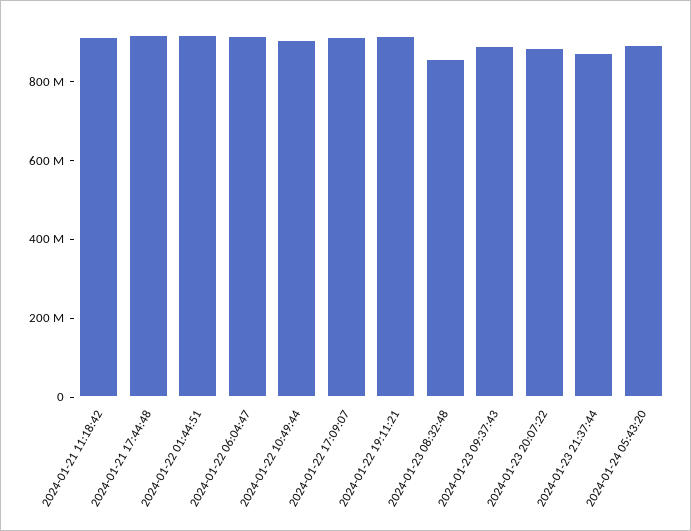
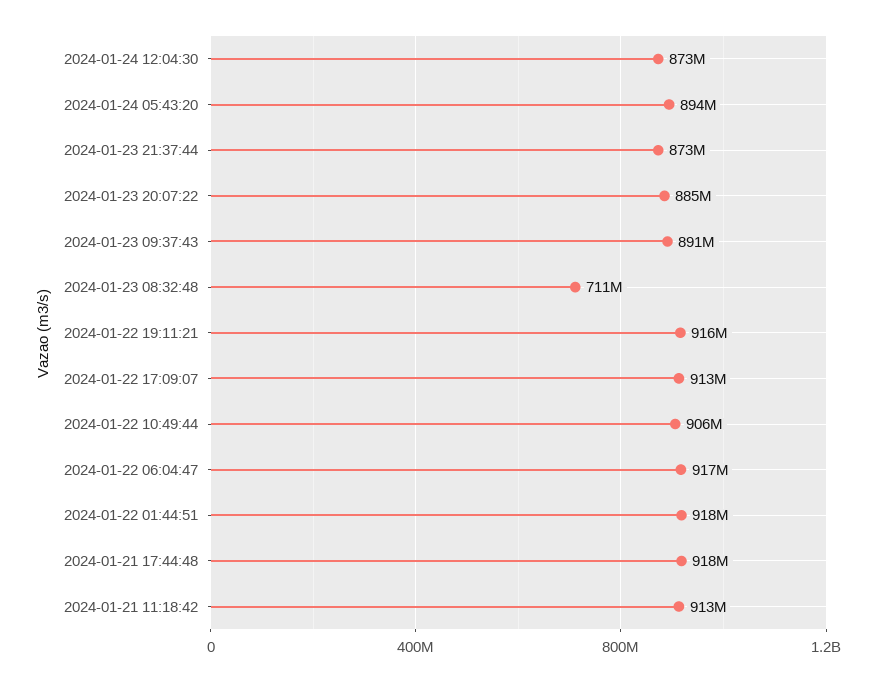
2024-01-23 08:32:48: 850000000 -> 711000000
2024-01-24 12:04:30: none -> 873000000

